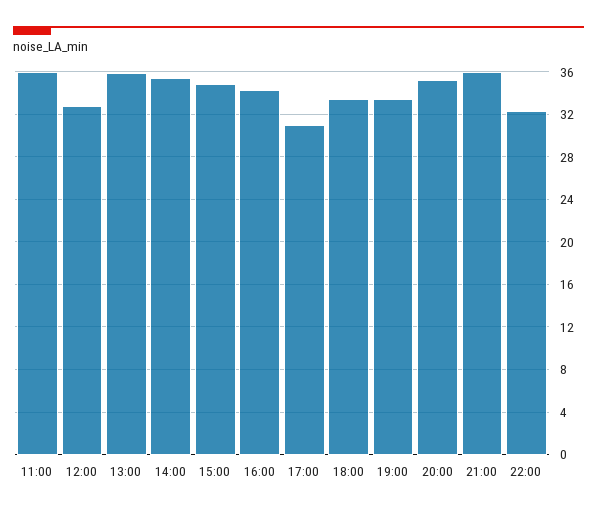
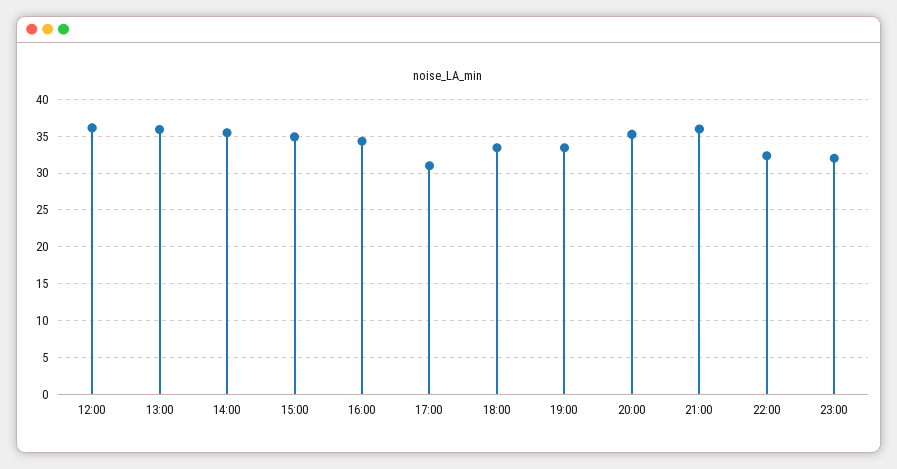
11:00: 36 -> none
12:00: 33 -> 36
23:00: none -> 32

